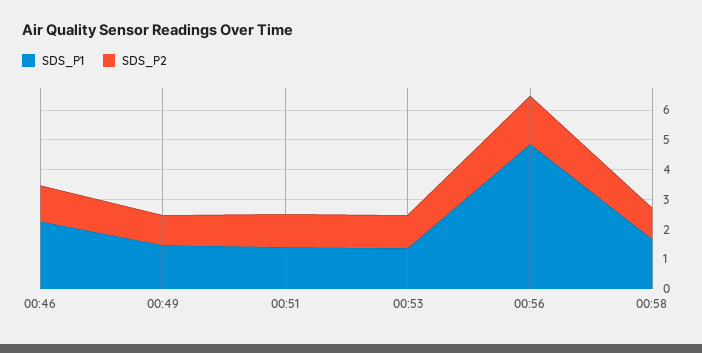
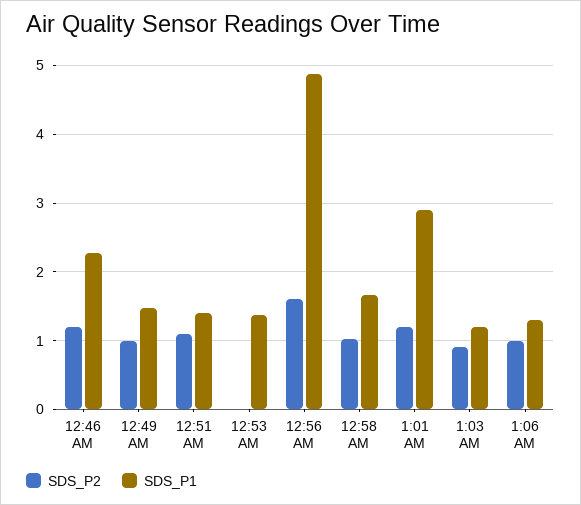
SDS_P2, 00:53: 1 -> 0
SDS_P2, 1:01 AM: none -> 1.2
SDS_P1, 1:01 AM: none -> 2.9
SDS_P2, 1:03 AM: none -> 0.9
SDS_P1, 1:03 AM: none -> 1.2
SDS_P2, 1:06 AM: none -> 1
SDS_P1, 1:06 AM: none -> 1.3

